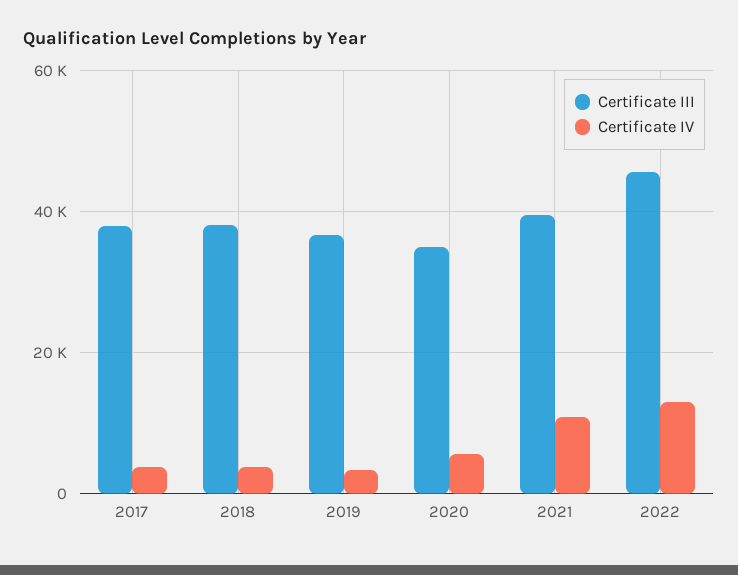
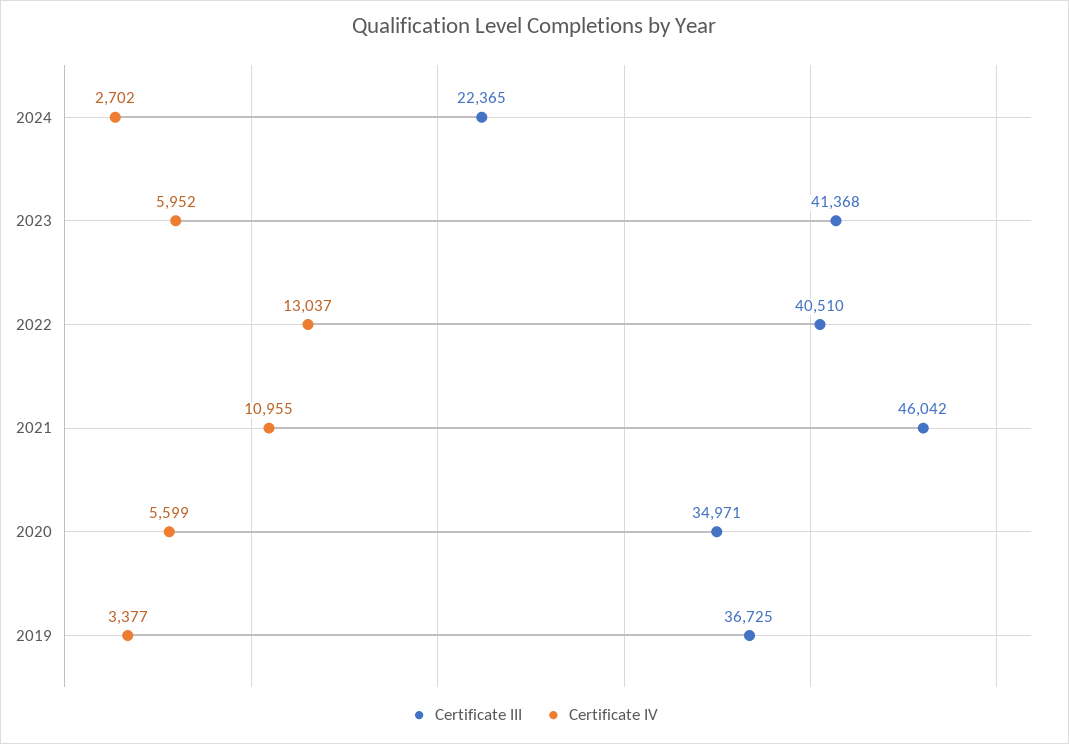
Certificate III, 2017: 38000 -> none
Certificate IV, 2017: 4000 -> none
Certificate III, 2018: 38000 -> none
Certificate IV, 2018: 4000 -> none
Certificate III, 2021: 40000 -> 46042
Certificate III, 2022: 46000 -> 40510
Certificate III, 2024: none -> 22365
Certificate IV, 2024: none -> 2702
Certificate III, 2023: none -> 41368
Certificate IV, 2023: none -> 5952

